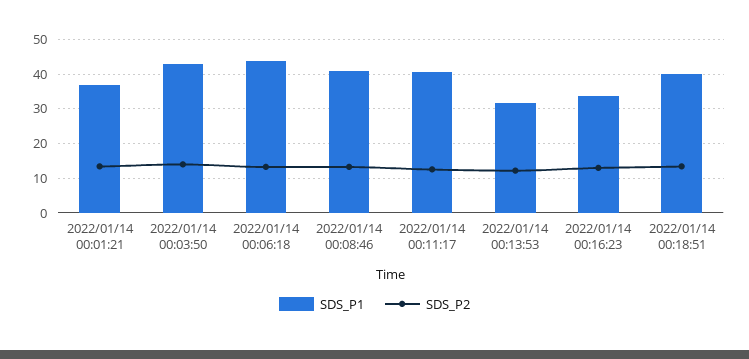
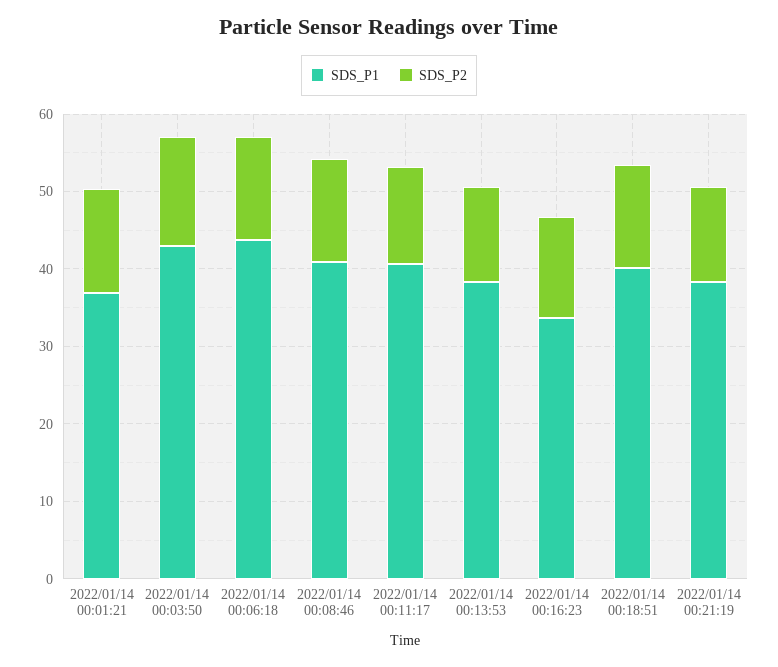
SDS_P1, 2022/01/14 00:13:53: 32 -> 38
SDS_P1, 2022/01/14 00:21:19: none -> 38
SDS_P2, 2022/01/14 00:21:19: none -> 12

